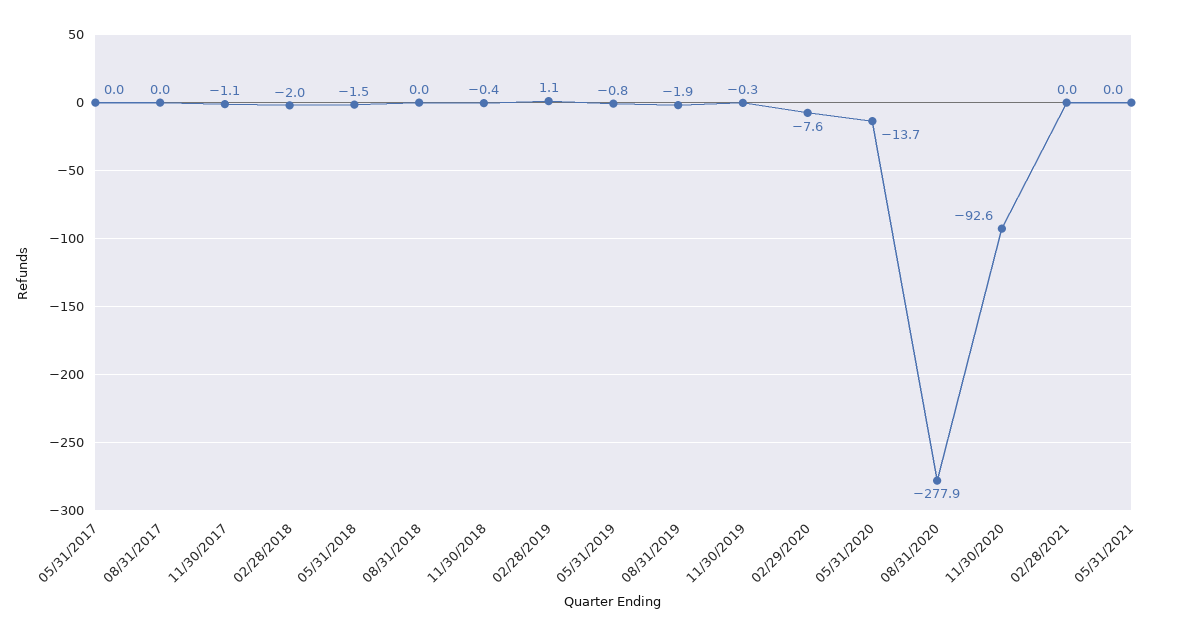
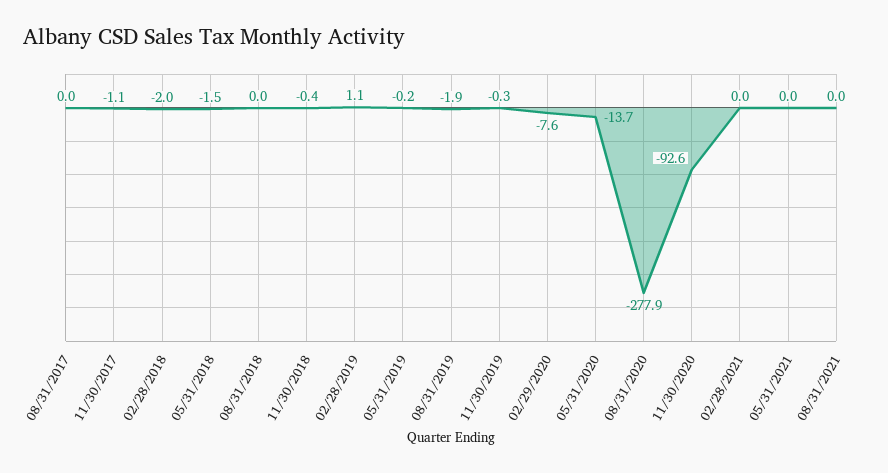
05/31/2017: 0 -> none
05/31/2019: -0.8 -> -0.2
08/31/2021: none -> 0

